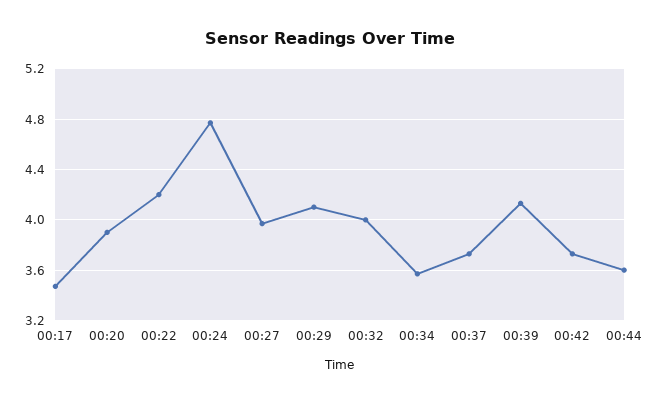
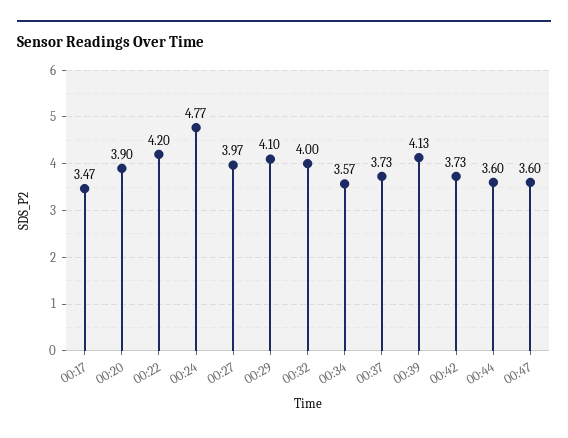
00:47: none -> 3.6

